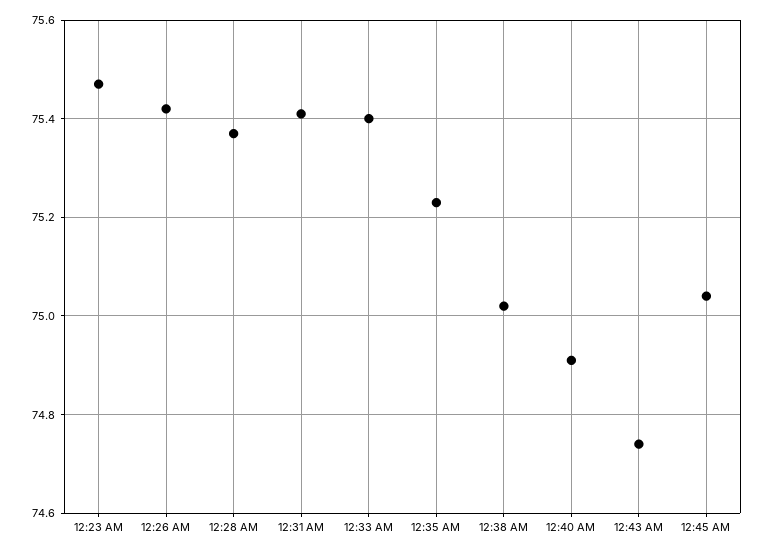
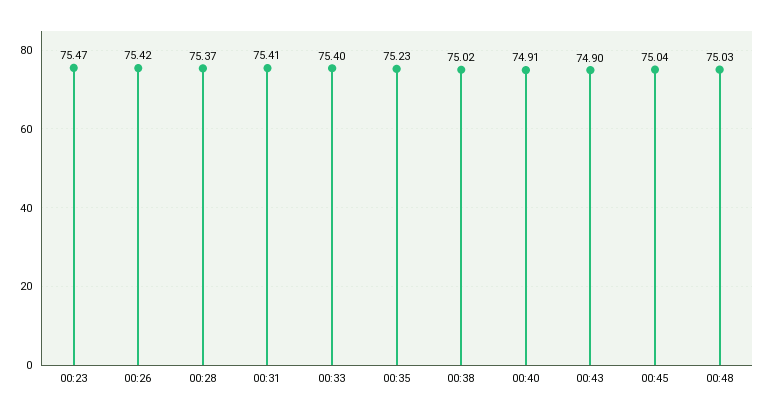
12:43 AM: 74.75 -> 74.9
00:48: none -> 75.03

